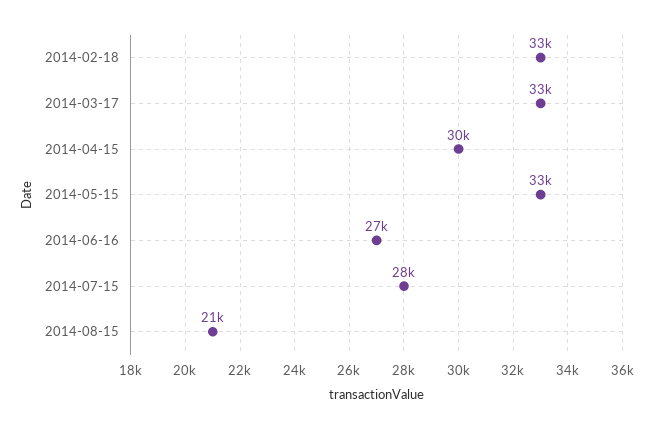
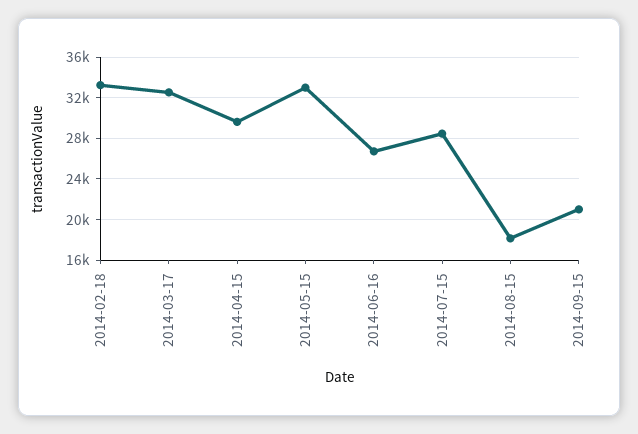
2014-08-15: 21000 -> 18000
2014-09-15: none -> 21000

